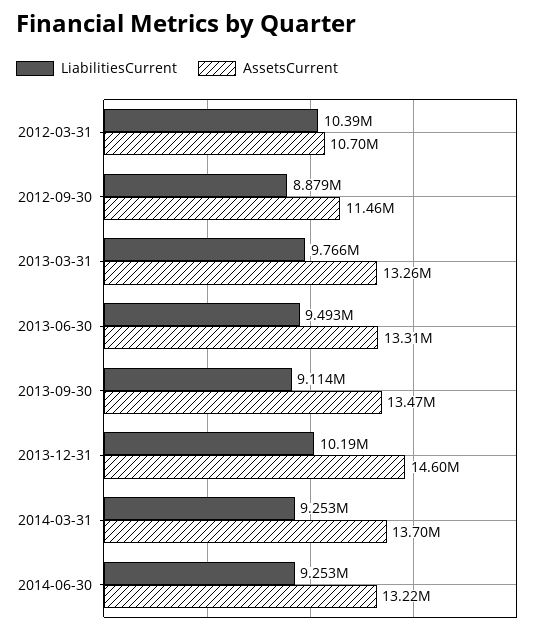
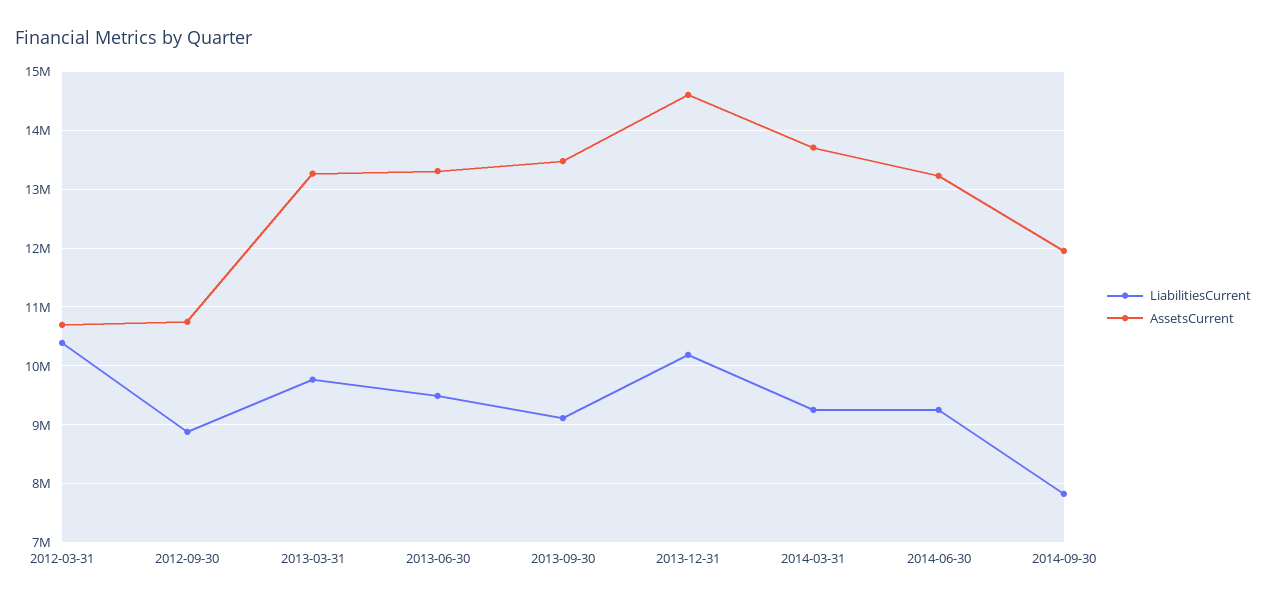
AssetsCurrent, 2012-09-30: 11460000 -> 10800000
LiabilitiesCurrent, 2014-09-30: none -> 7800000
AssetsCurrent, 2014-09-30: none -> 12000000

